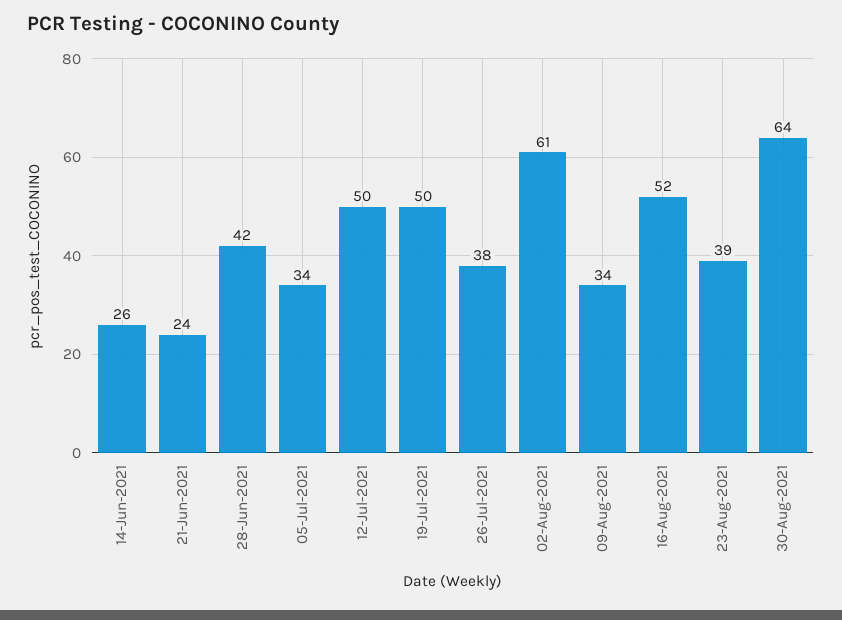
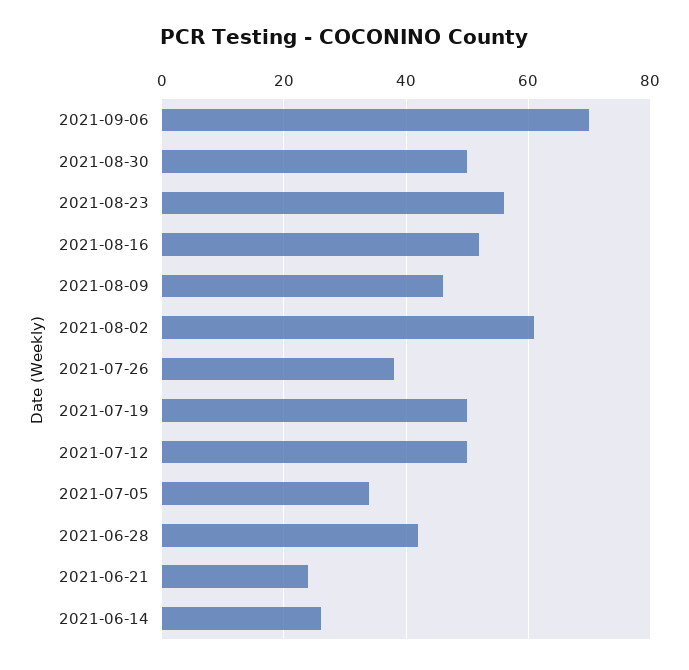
09-Aug-2021: 34 -> 45
23-Aug-2021: 39 -> 55
30-Aug-2021: 64 -> 50
2021-09-06: none -> 70

